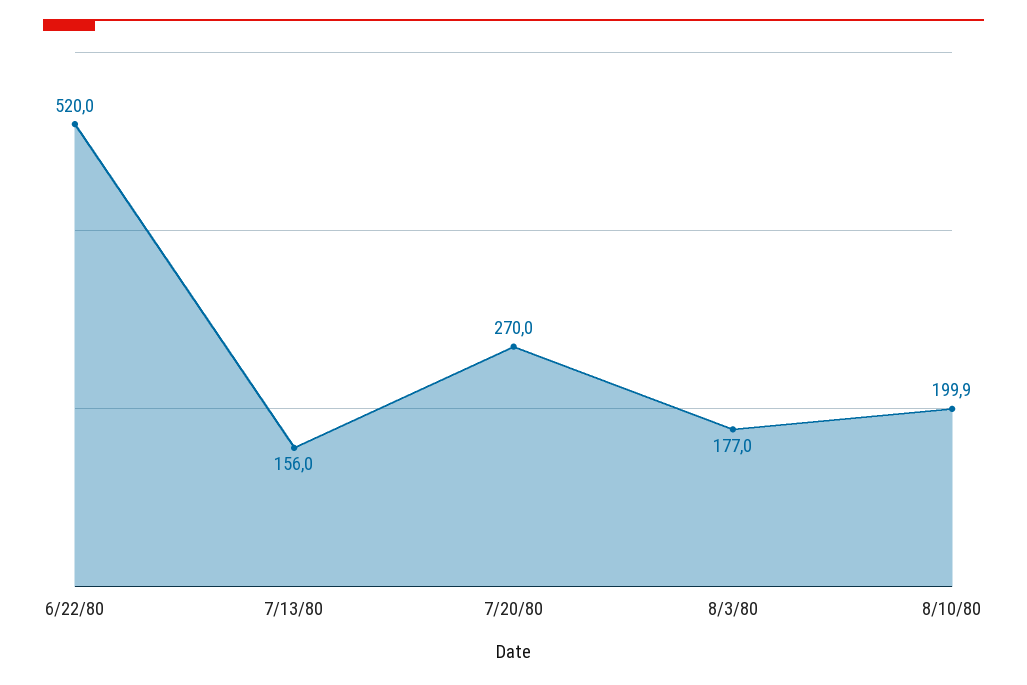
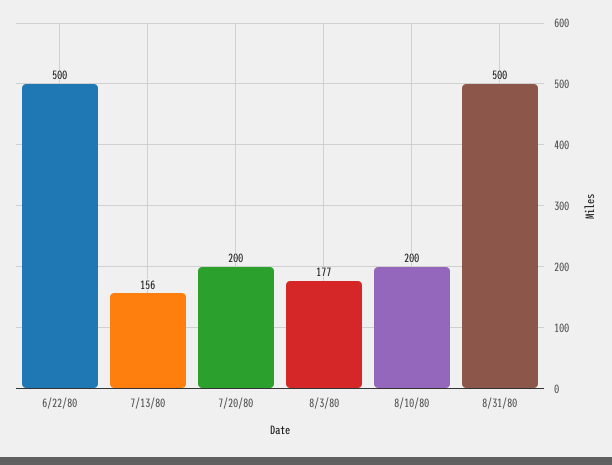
6/22/80: 520 -> 500
7/20/80: 270 -> 200
8/10/80: 199.9 -> 200
8/31/80: none -> 500

